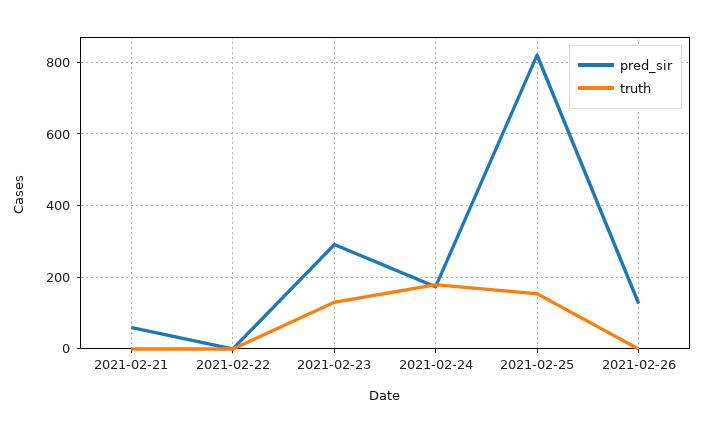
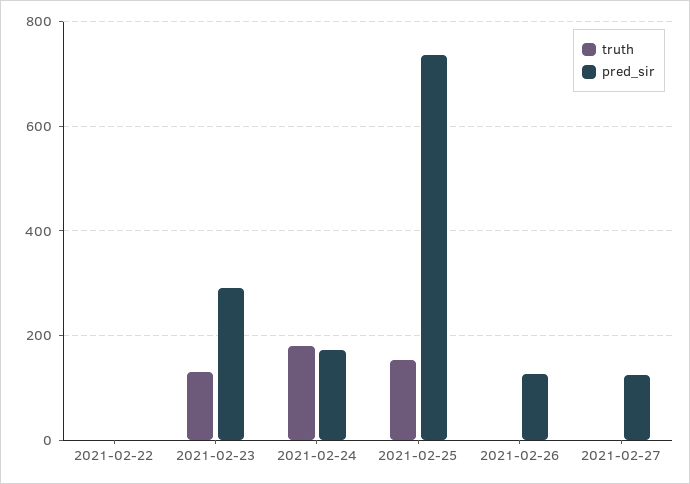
pred_sir, 2021-02-21: 60 -> none
truth, 2021-02-21: 0 -> none
pred_sir, 2021-02-25: 820 -> 740
truth, 2021-02-27: none -> 0
pred_sir, 2021-02-27: none -> 120

